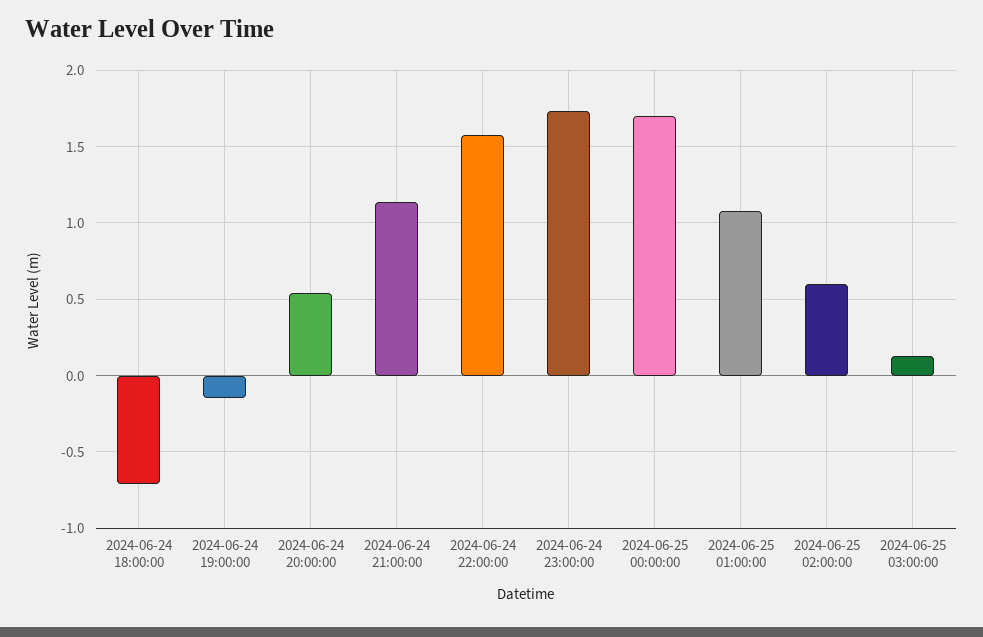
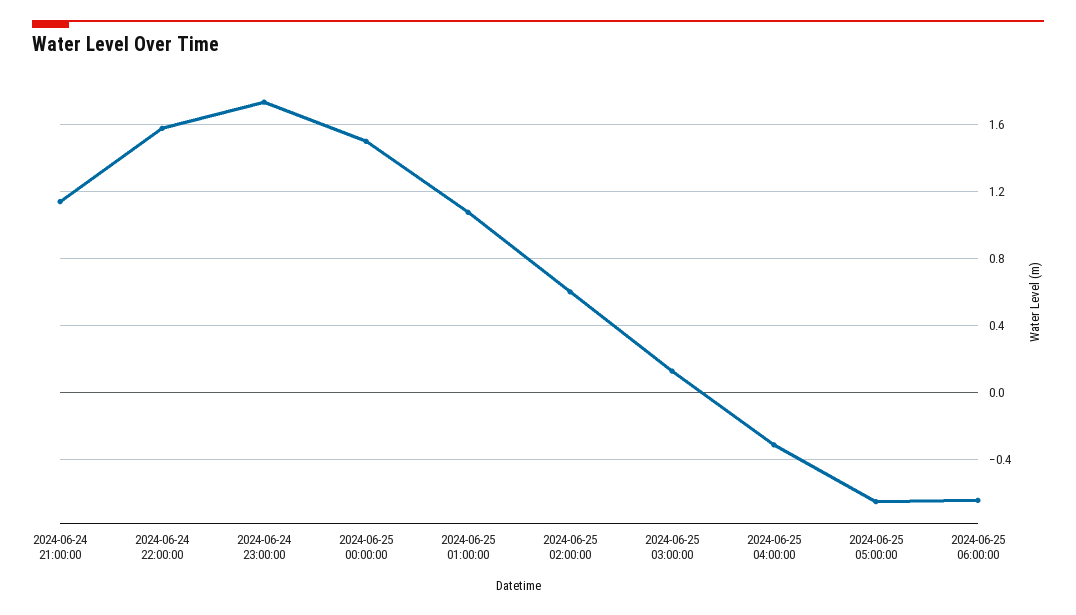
2024-06-24 18:00:00: -0.7 -> none
2024-06-24 19:00:00: -0.15 -> none
2024-06-24 20:00:00: 0.55 -> none
2024-06-25 00:00:00: 1.7 -> 1.5
2024-06-25 04:00:00: none -> -0.3
2024-06-25 05:00:00: none -> -0.65
2024-06-25 06:00:00: none -> -0.65

